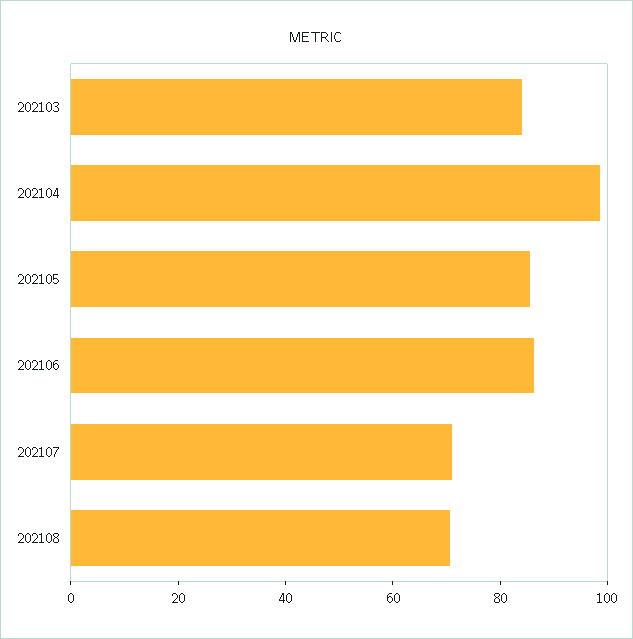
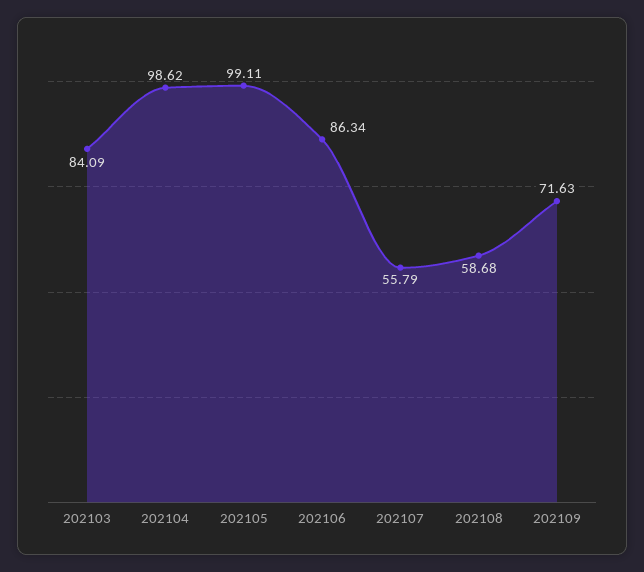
202105: 85 -> 99.11
202107: 70 -> 55.79
202108: 70 -> 58.68
202109: none -> 71.63

